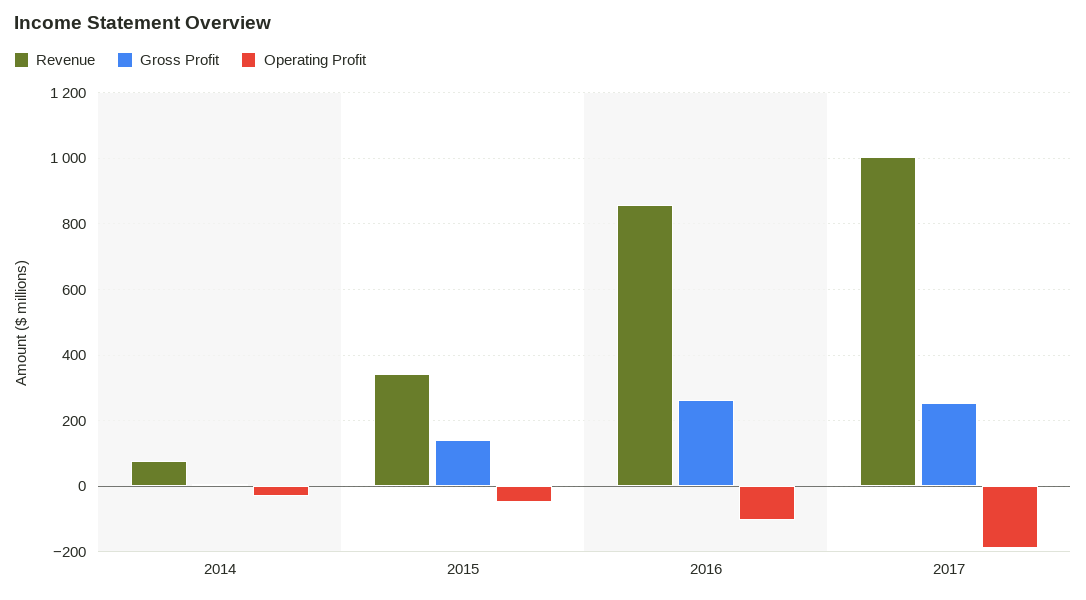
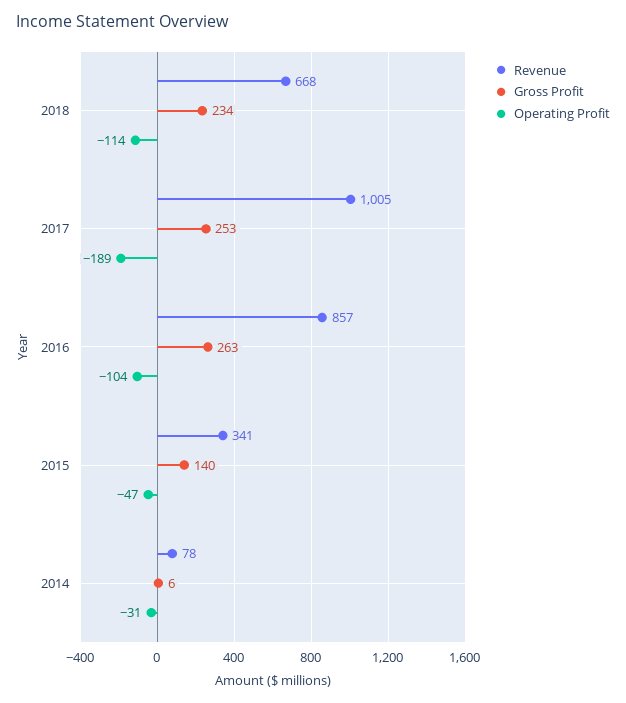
Revenue, 2018: none -> 668
Gross Profit, 2018: none -> 234
Operating Profit, 2018: none -> -114

